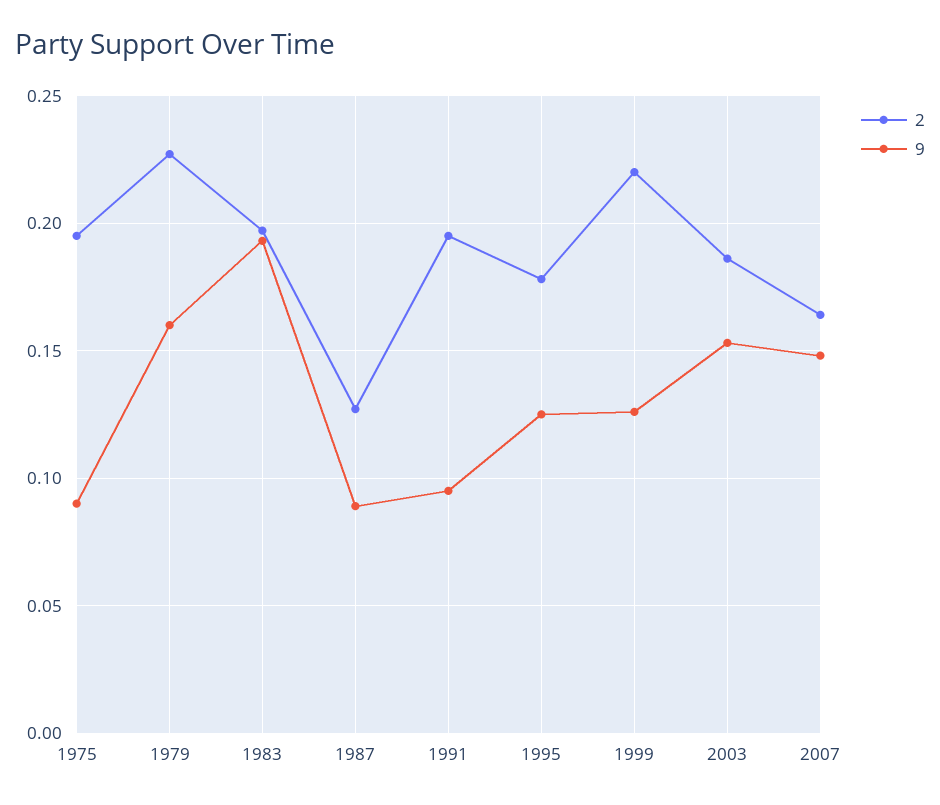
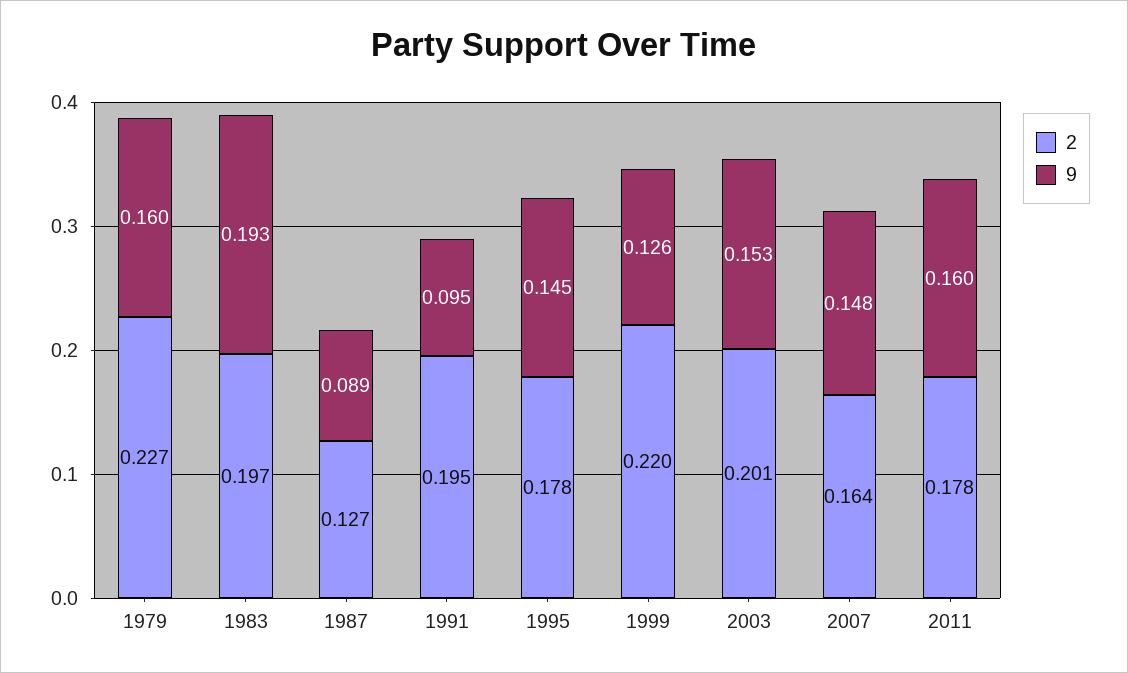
2, 1975: 0.195 -> none
9, 1975: 0.09 -> none
9, 1995: 0.125 -> 0.145
2, 2003: 0.185 -> 0.201
2, 2011: none -> 0.178
9, 2011: none -> 0.16

